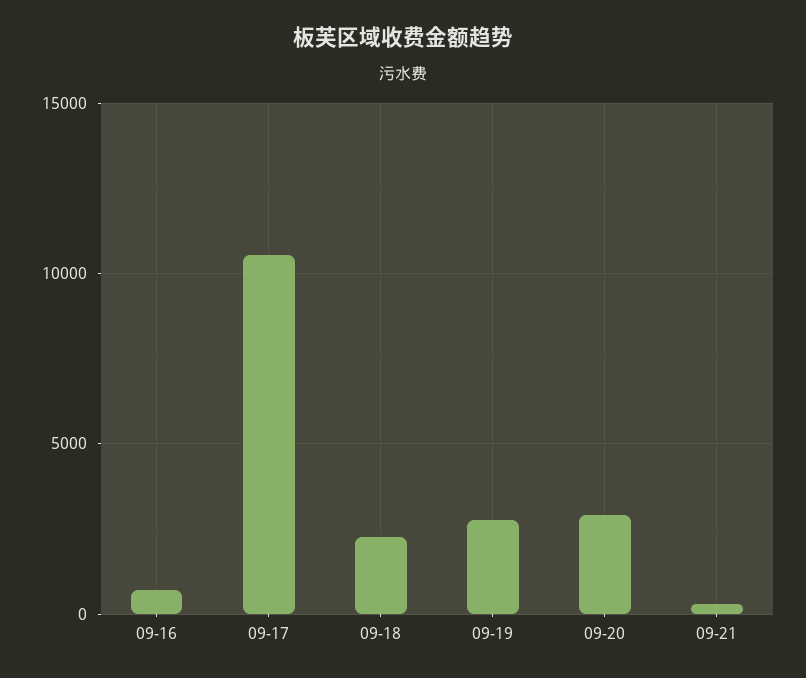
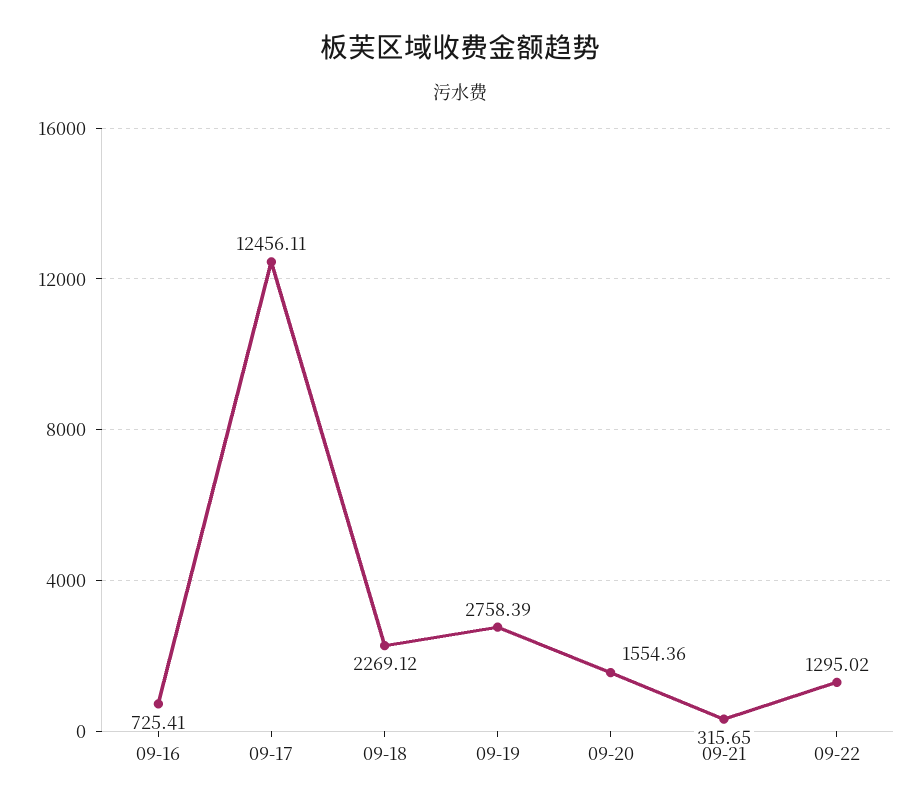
09-17: 10500 -> 12456.11
09-20: 3000 -> 1554.36
09-22: none -> 1295.02

